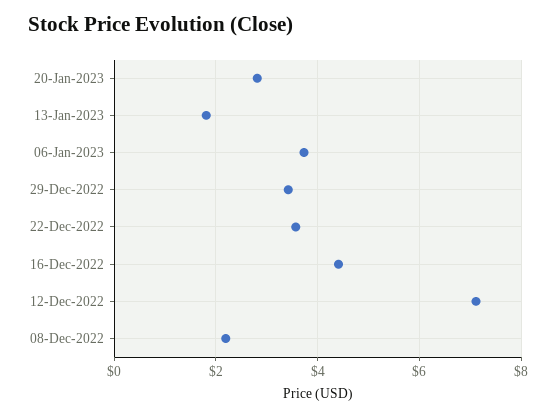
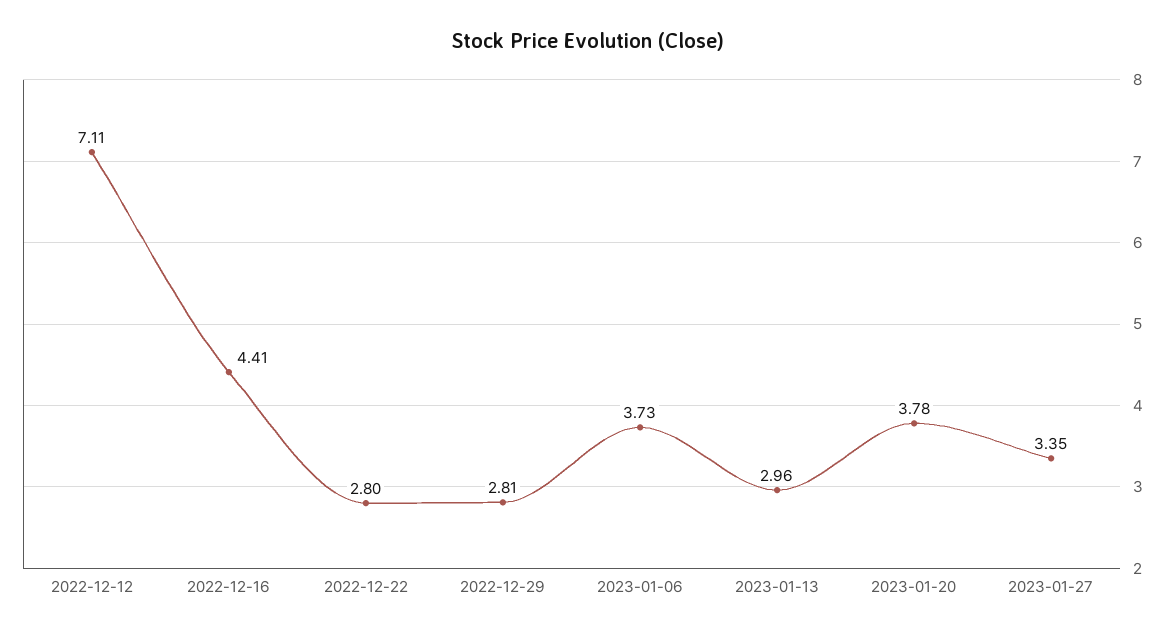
20-Jan-2023: 2.8 -> 3.78
13-Jan-2023: 1.8 -> 2.96
29-Dec-2022: 3.4 -> 2.81
22-Dec-2022: 3.6 -> 2.8
08-Dec-2022: 2.2 -> none
2023-01-27: none -> 3.35

